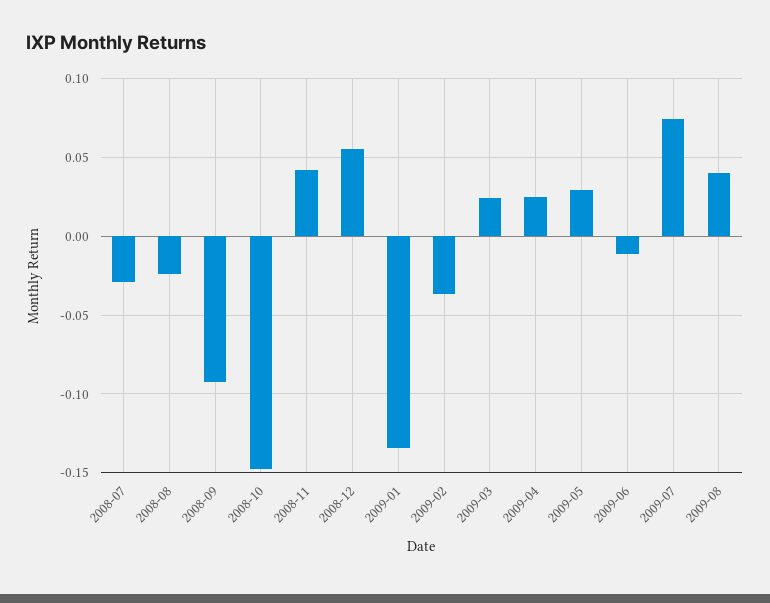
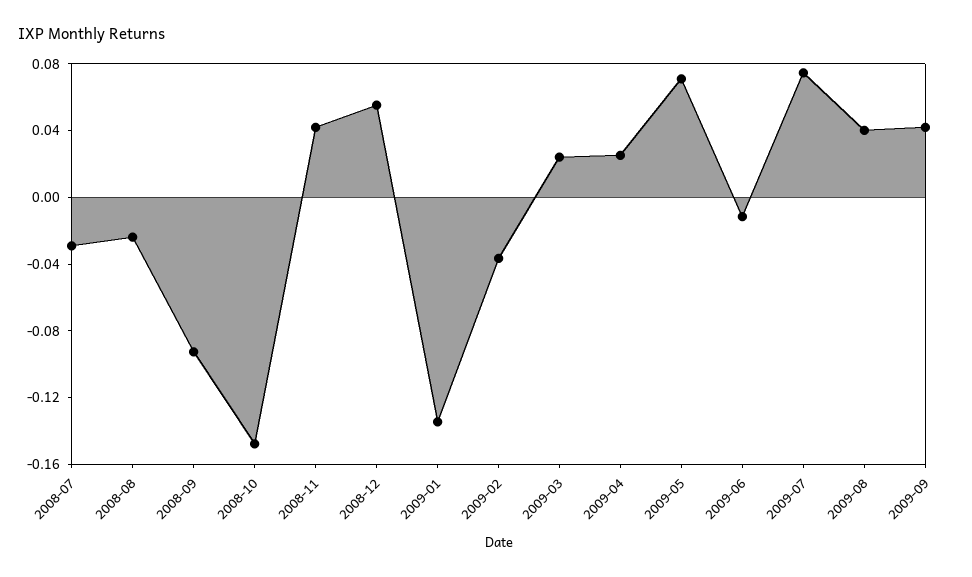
2009-05: 0.03 -> 0.07
2009-09: none -> 0.04

